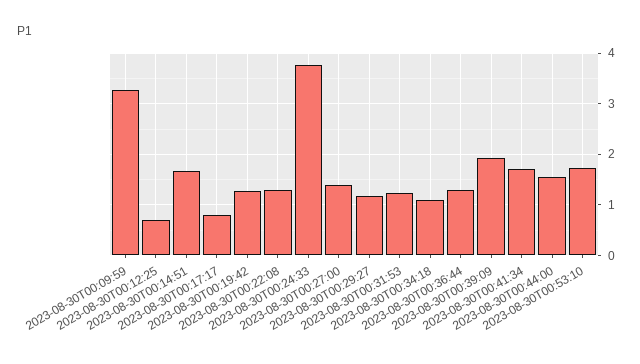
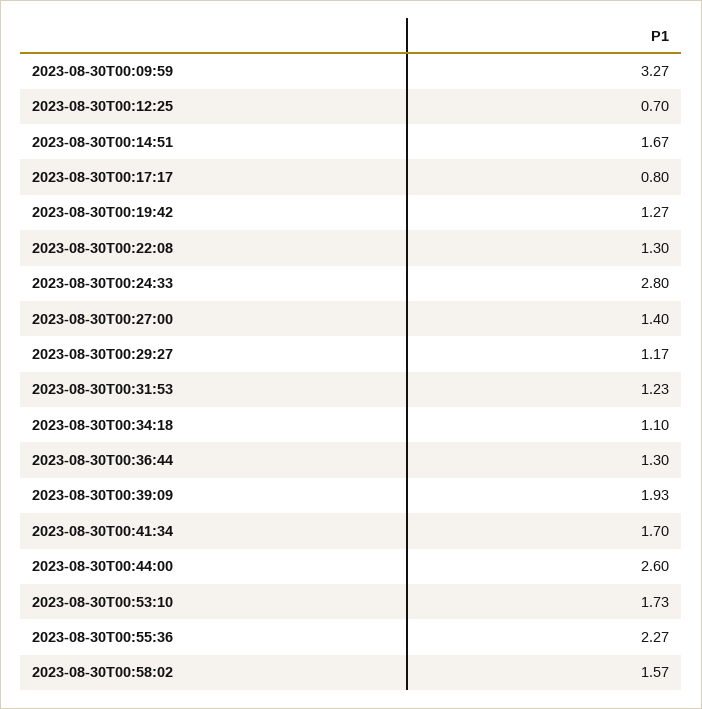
2023-08-30T00:24:33: 3.8 -> 2.8
2023-08-30T00:44:00: 1.6 -> 2.6
2023-08-30T00:55:36: none -> 2.27
2023-08-30T00:58:02: none -> 1.57

